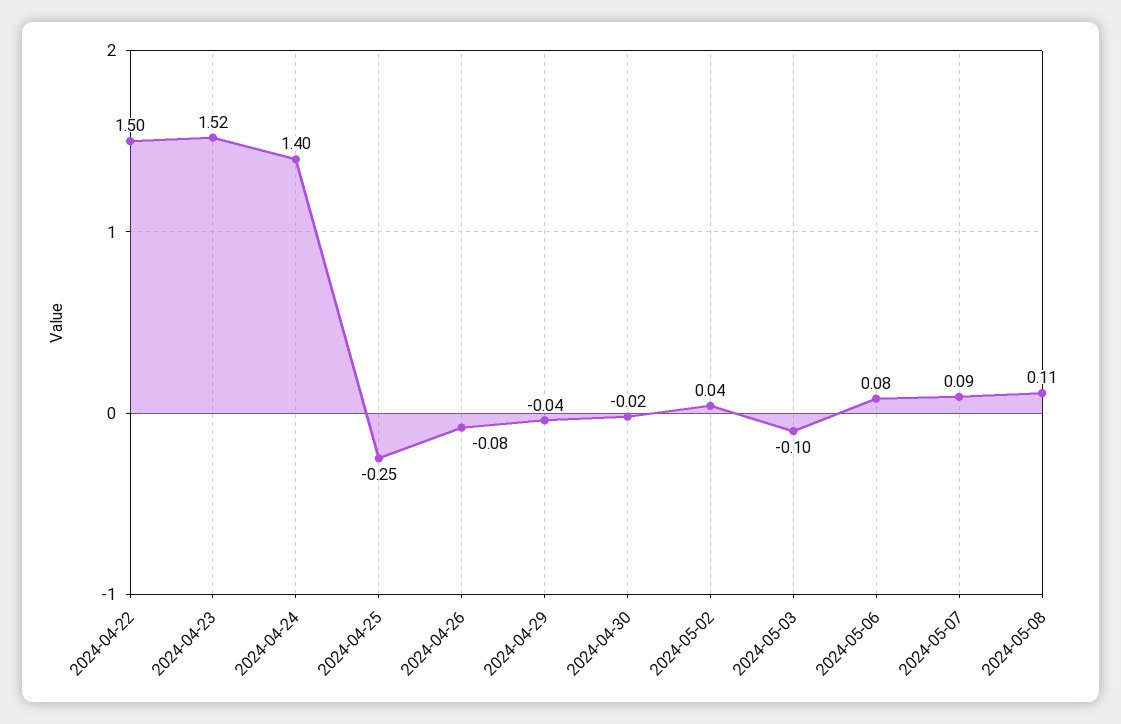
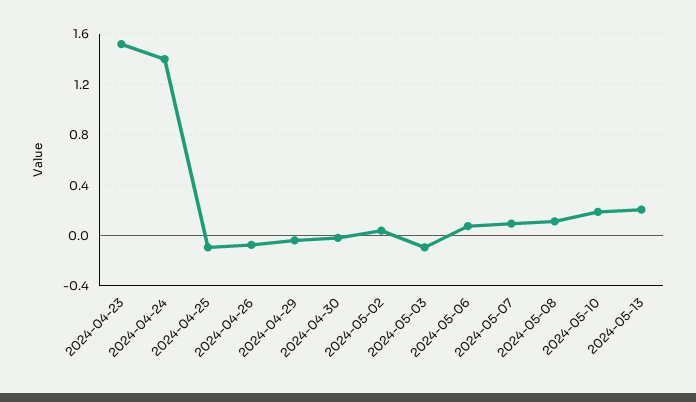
2024-04-22: 1.5 -> none
2024-04-25: -0.25 -> -0.1
2024-05-10: none -> 0.2
2024-05-13: none -> 0.2

